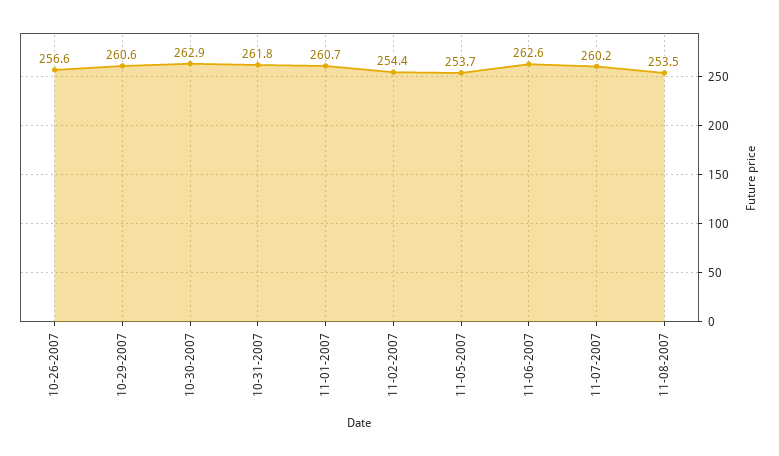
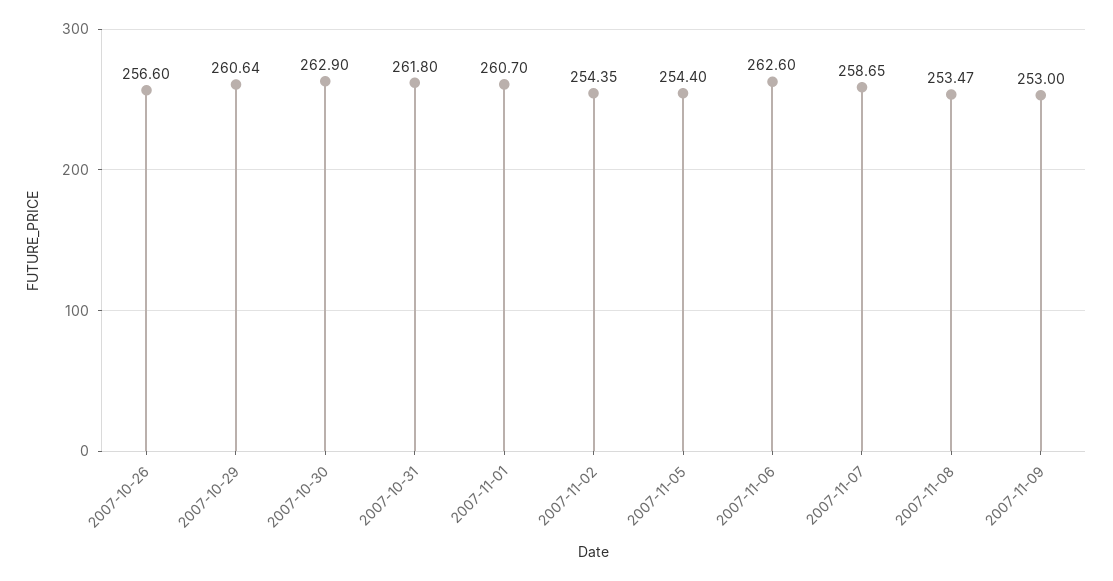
11-05-2007: 253.7 -> 254.4
11-07-2007: 260.2 -> 258.65
2007-11-09: none -> 253

